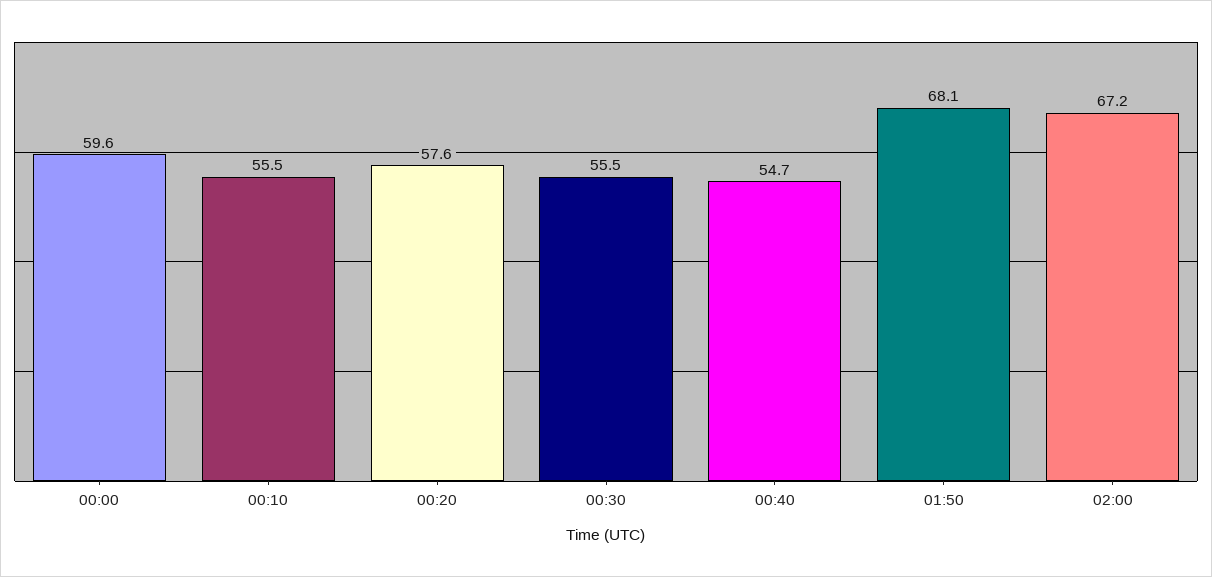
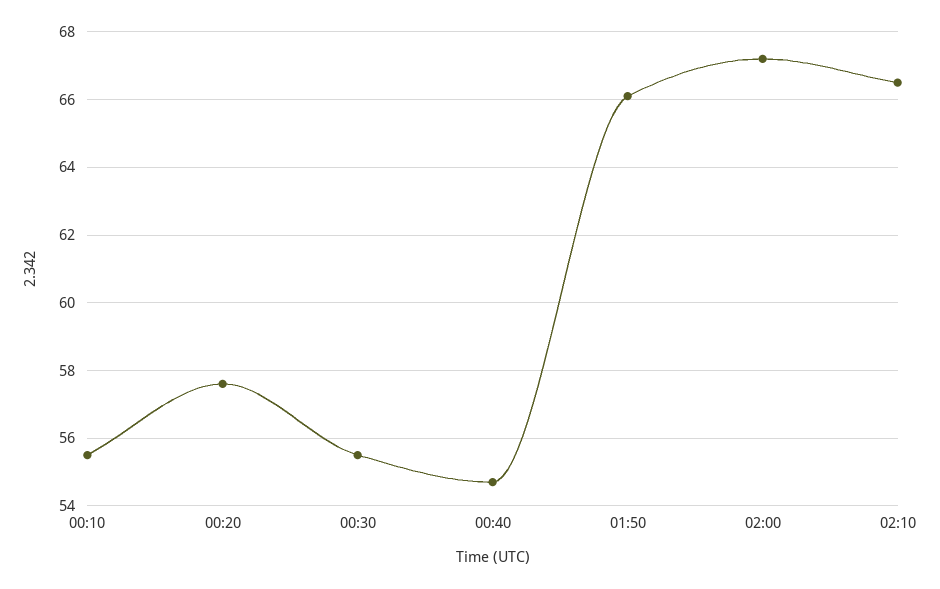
00:00: 59.6 -> none
01:50: 68.1 -> 66
02:10: none -> 66.5

